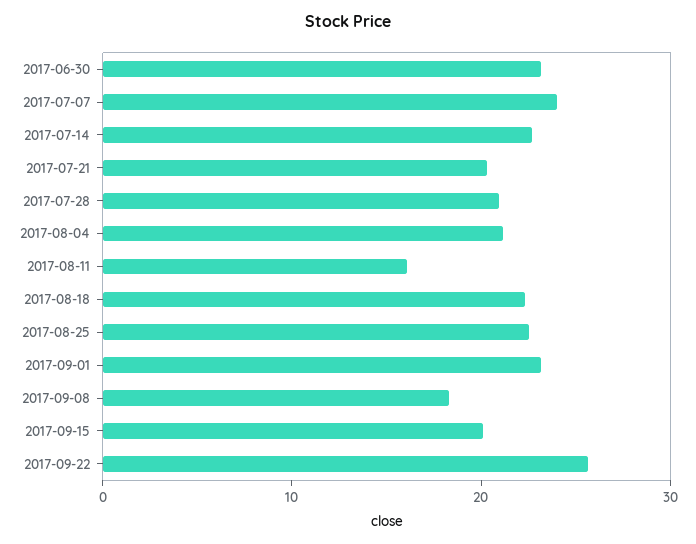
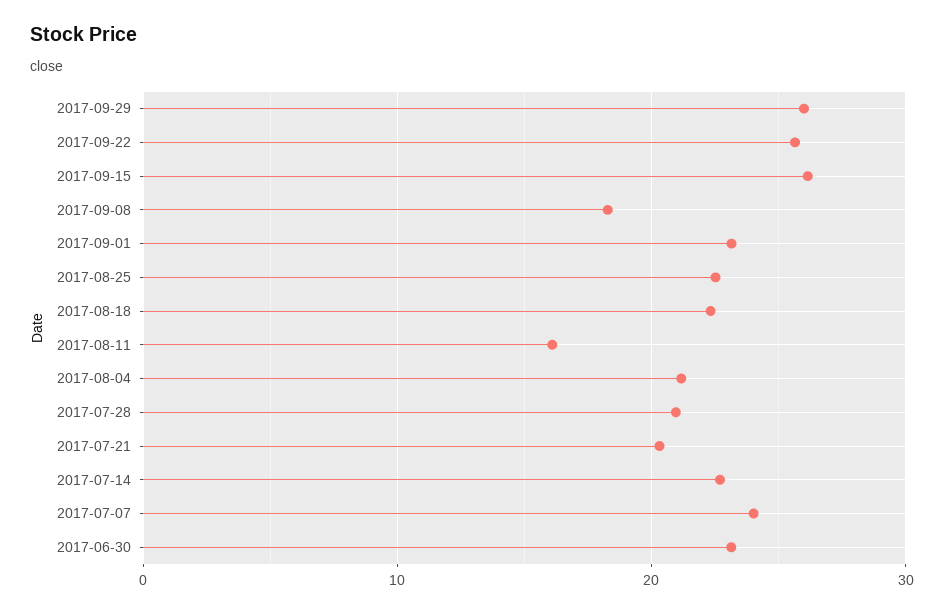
2017-09-15: 20 -> 26
2017-09-29: none -> 26

